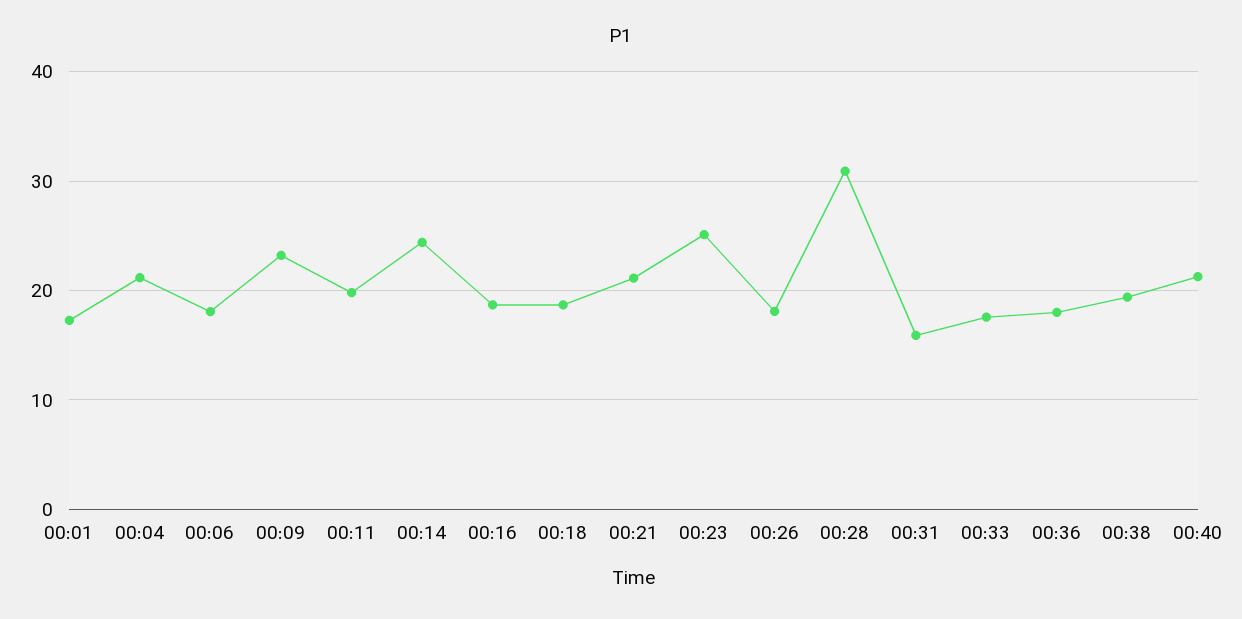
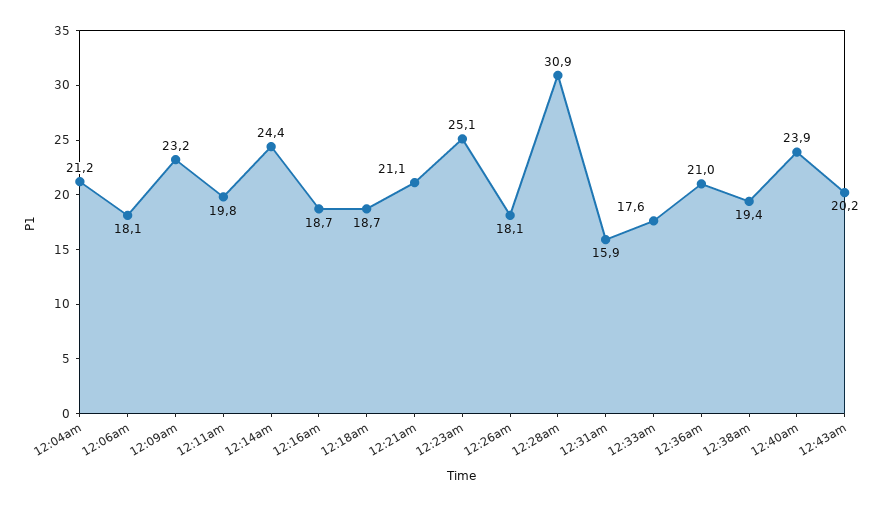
00:01: 17 -> none
00:36: 18 -> 21
00:40: 21 -> 23.9
12:43am: none -> 20.2

